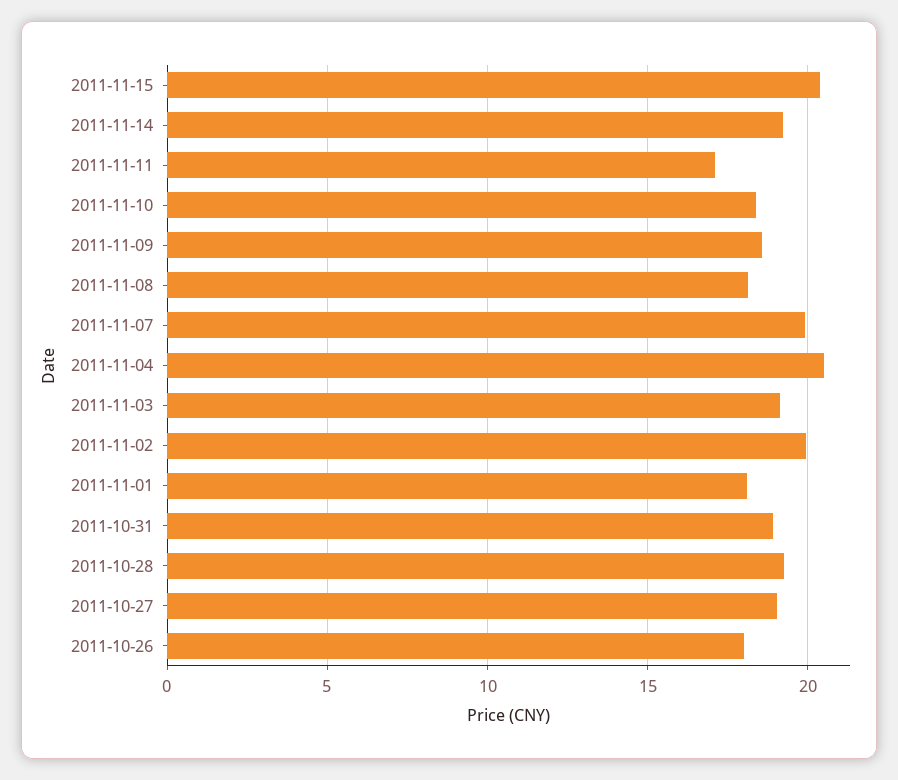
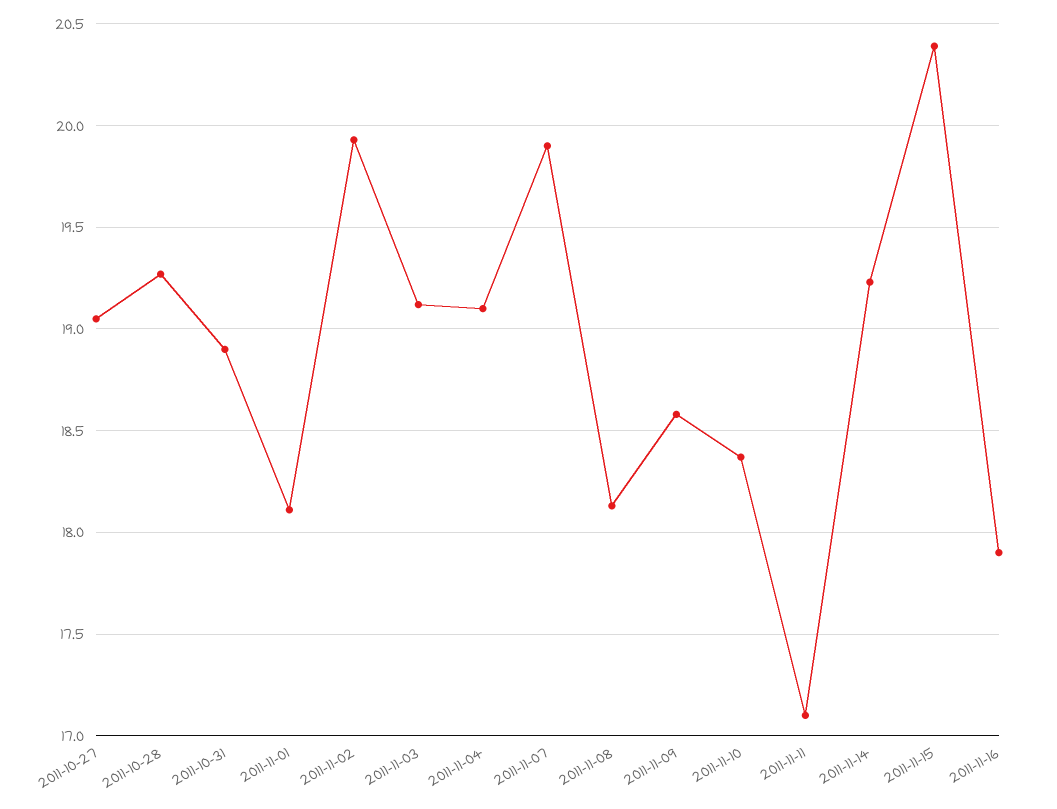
2011-11-04: 20.5 -> 19.1
2011-10-26: 18 -> none
2011-11-16: none -> 17.9

